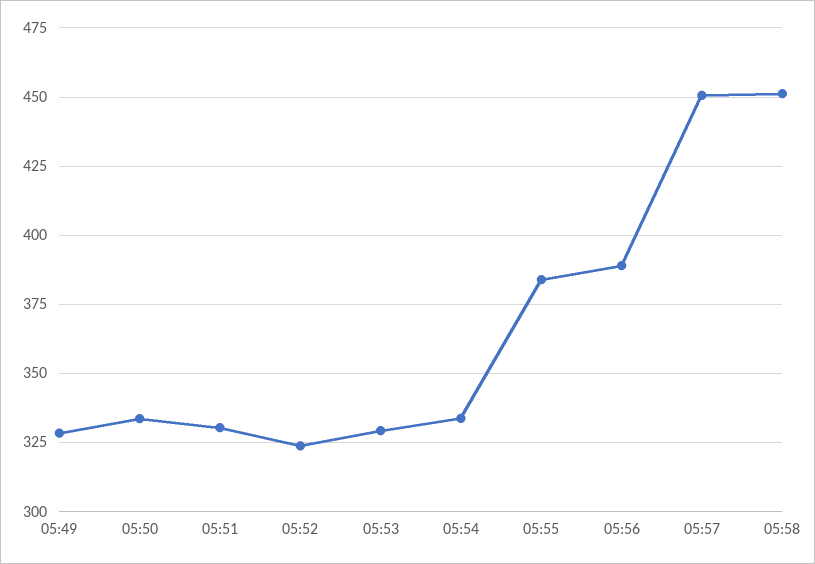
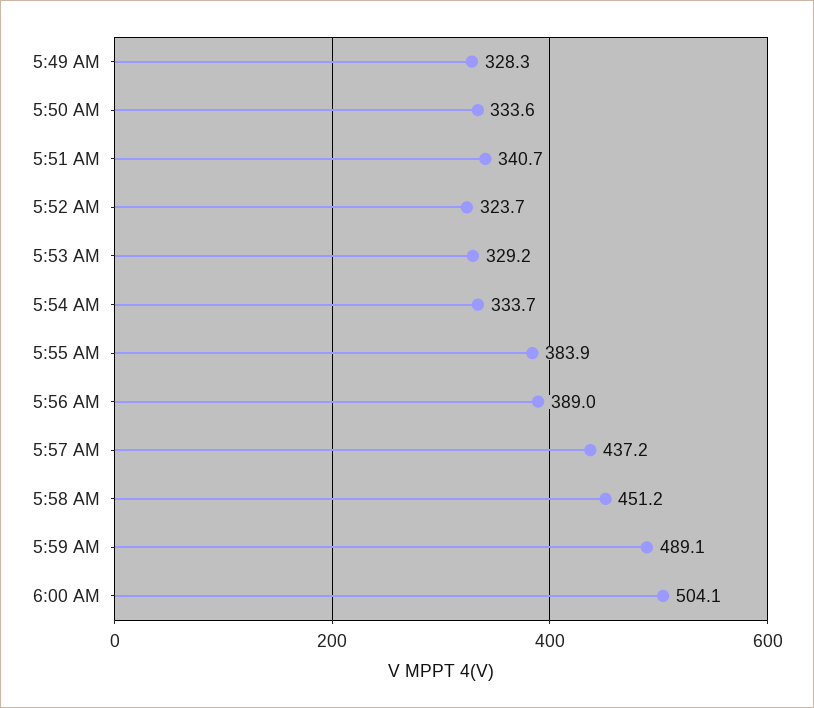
05:51: 330 -> 340.7
05:57: 450 -> 437.2
5:59 AM: none -> 489.1
6:00 AM: none -> 504.1

